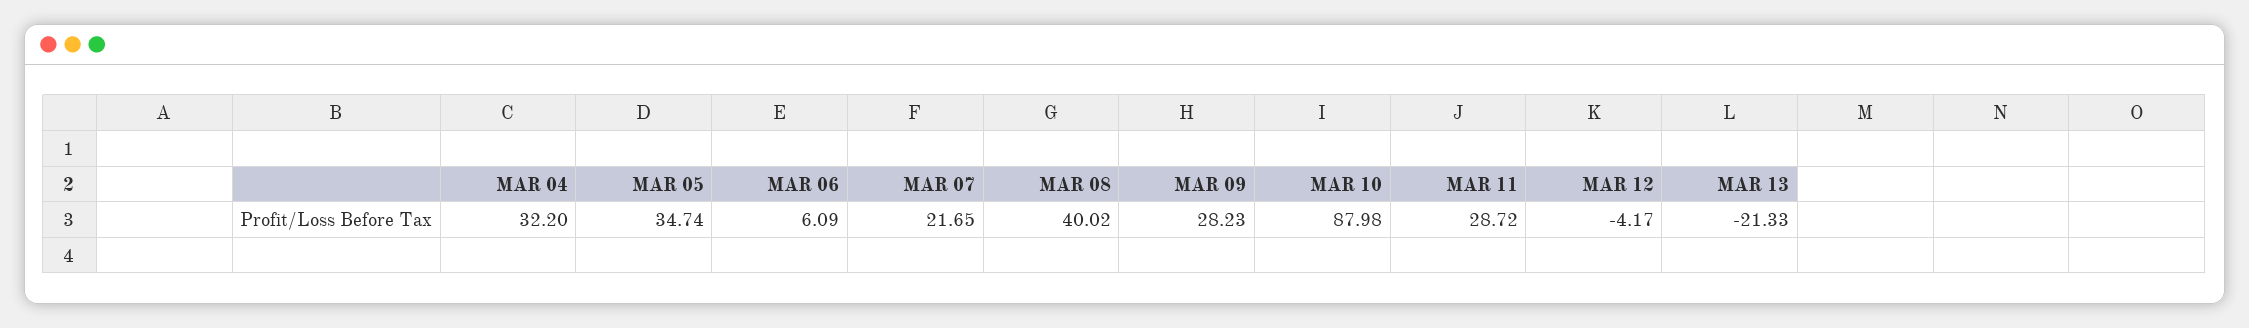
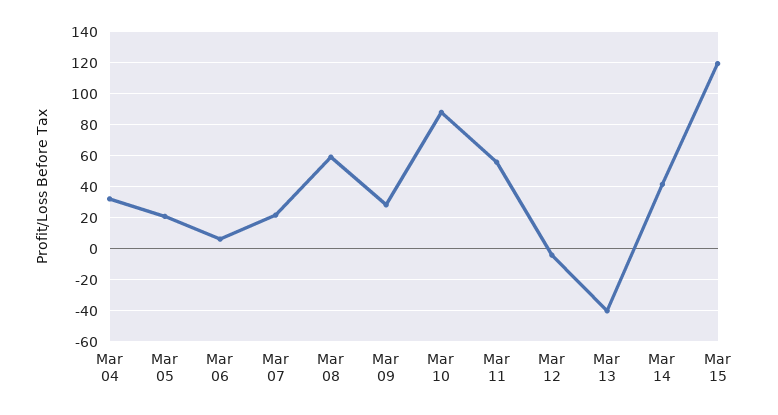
MAR 05: 34.74 -> 20
MAR 08: 40.02 -> 60
MAR 11: 28.72 -> 55
MAR 13: -21.33 -> -40
Mar 14: none -> 40
Mar 15: none -> 120

